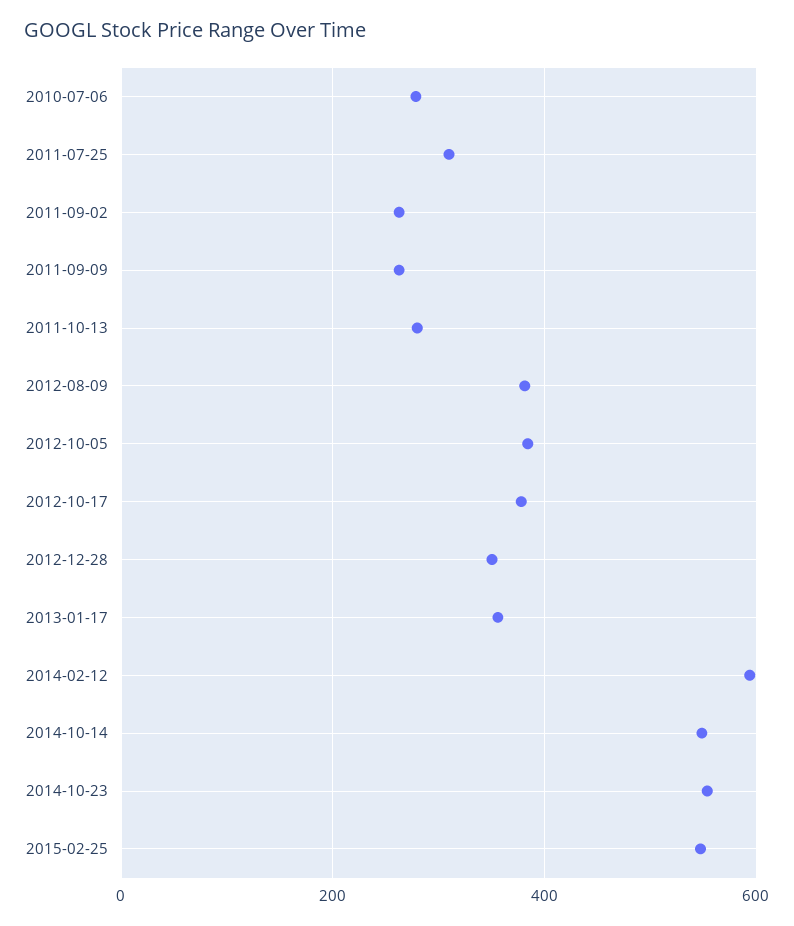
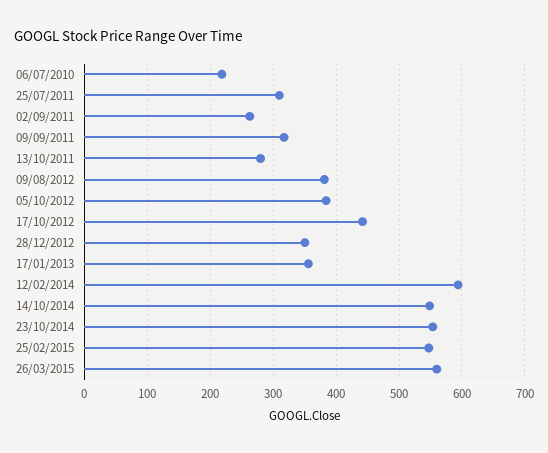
2010-07-06: 280 -> 220
2011-09-09: 260 -> 320
2012-10-17: 380 -> 440
26/03/2015: none -> 560

